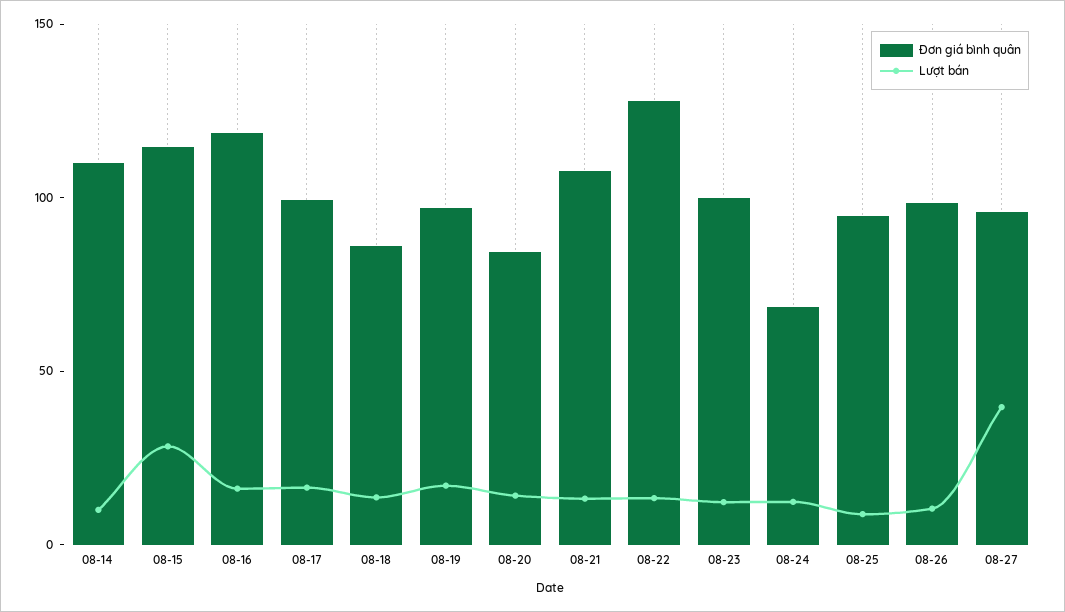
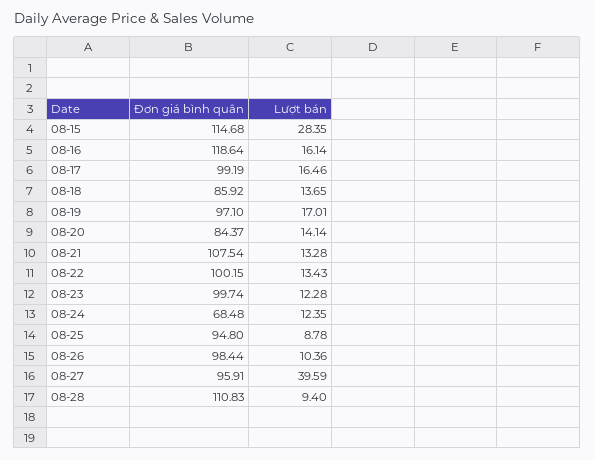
Đơn giá bình quân, 08-14: 110 -> none
Lượt bán, 08-14: 10 -> none
Đơn giá bình quân, 08-22: 130 -> 100.15
Đơn giá bình quân, 08-28: none -> 110.83
Lượt bán, 08-28: none -> 9.4

